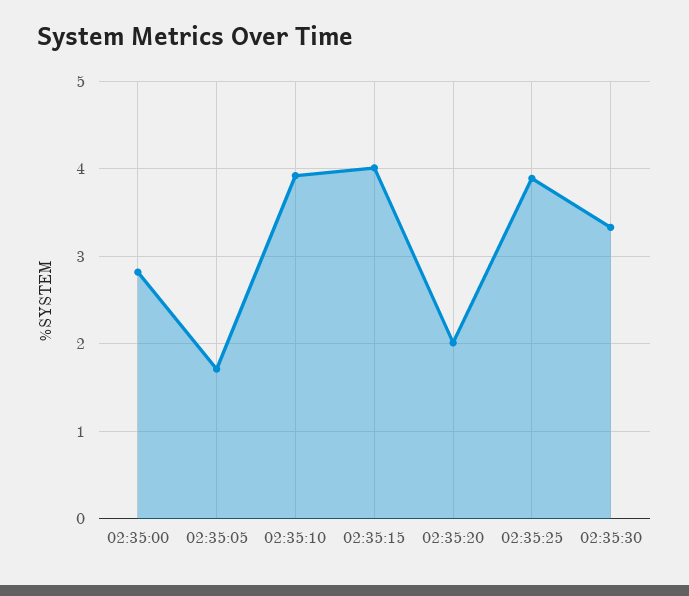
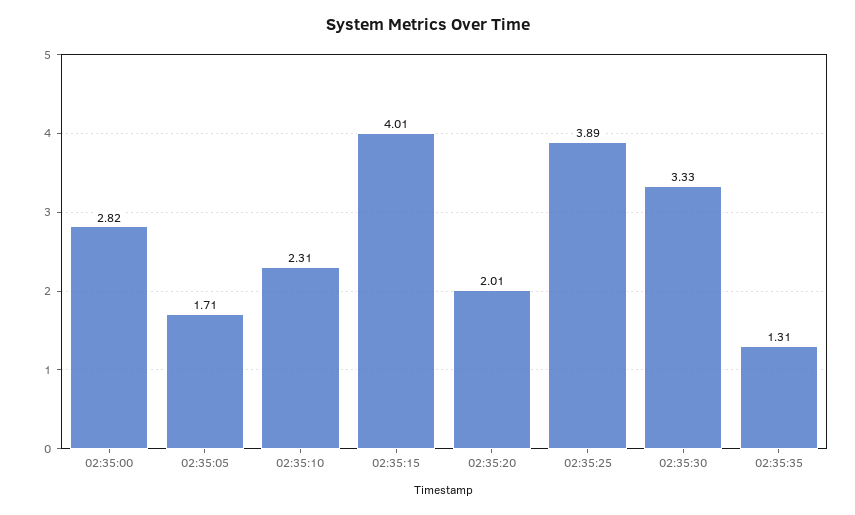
02:35:10: 3.9 -> 2.31
02:35:35: none -> 1.31

